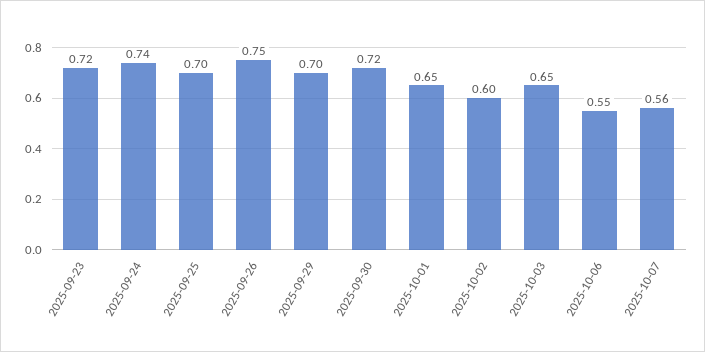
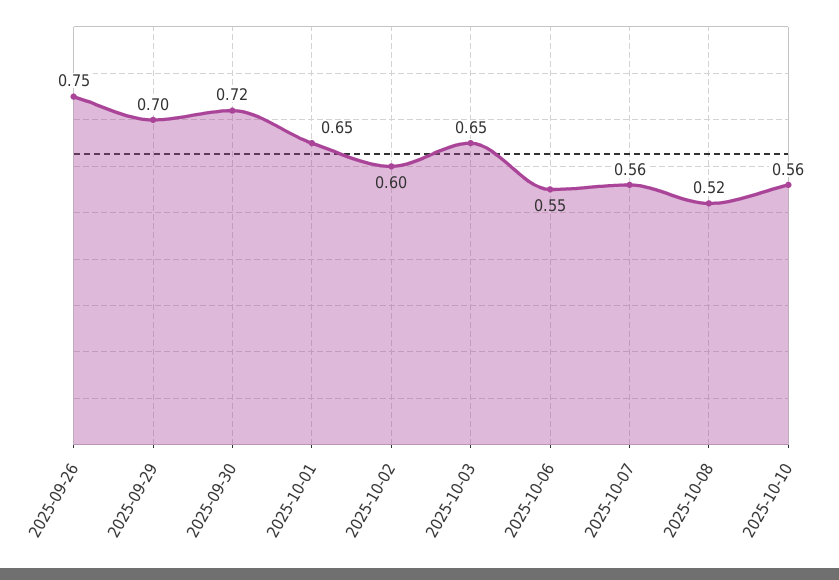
2025-09-23: 0.72 -> none
2025-09-24: 0.74 -> none
2025-09-25: 0.7 -> none
2025-10-08: none -> 0.52
2025-10-10: none -> 0.56

